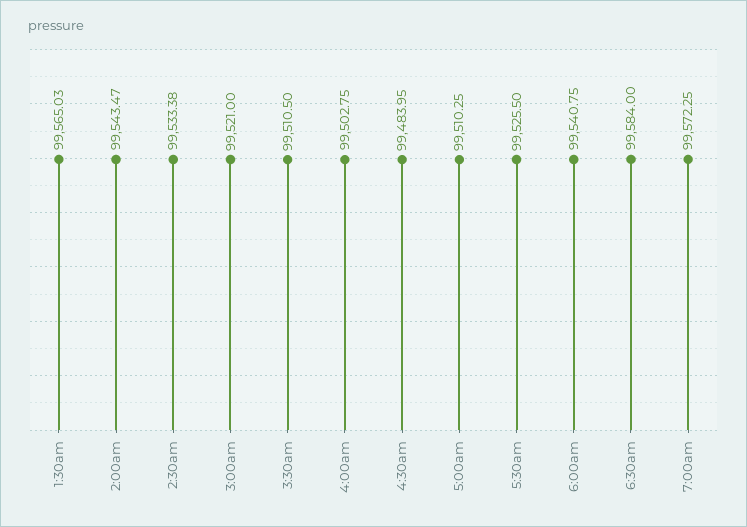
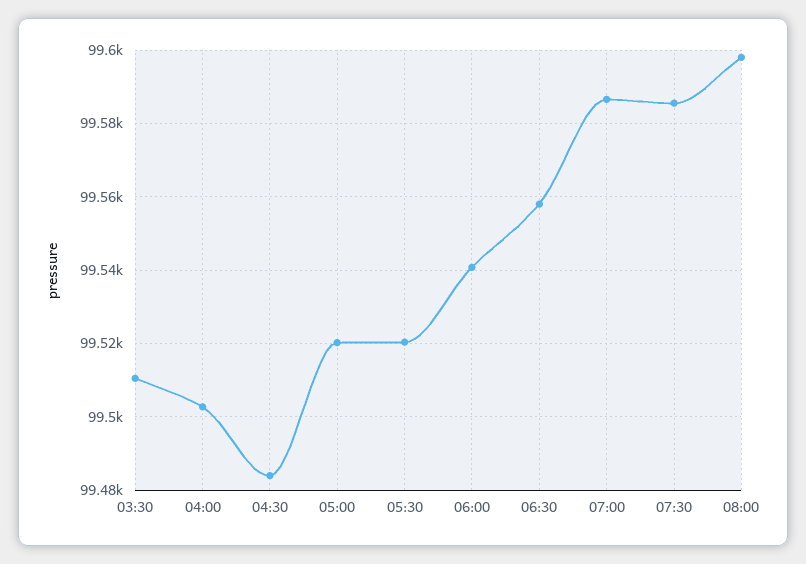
1:30am: 99565.03 -> none
2:00am: 99543.47 -> none
2:30am: 99533.38 -> none
3:00am: 99521 -> none
5:00am: 99510.25 -> 99520
5:30am: 99525.5 -> 99520
6:30am: 99584 -> 99558
7:00am: 99572.25 -> 99586
07:30: none -> 99586
08:00: none -> 99598

